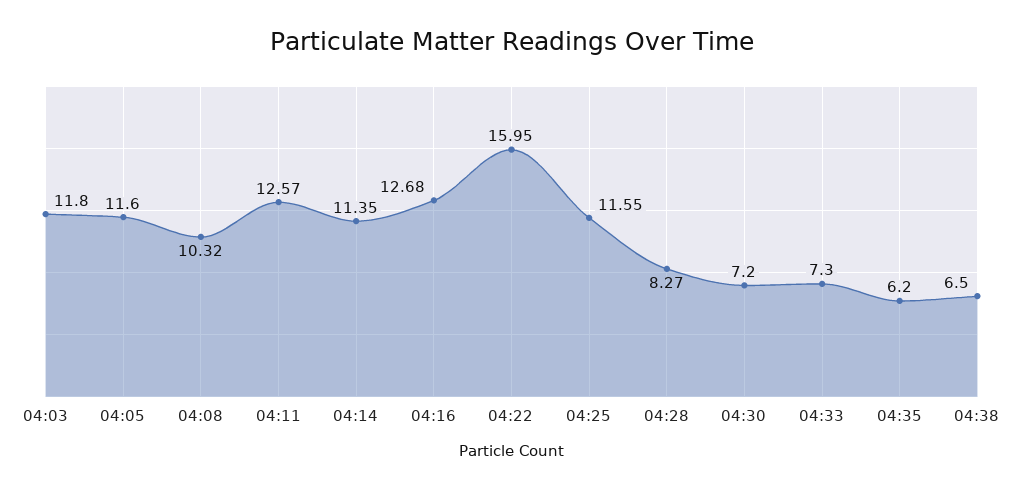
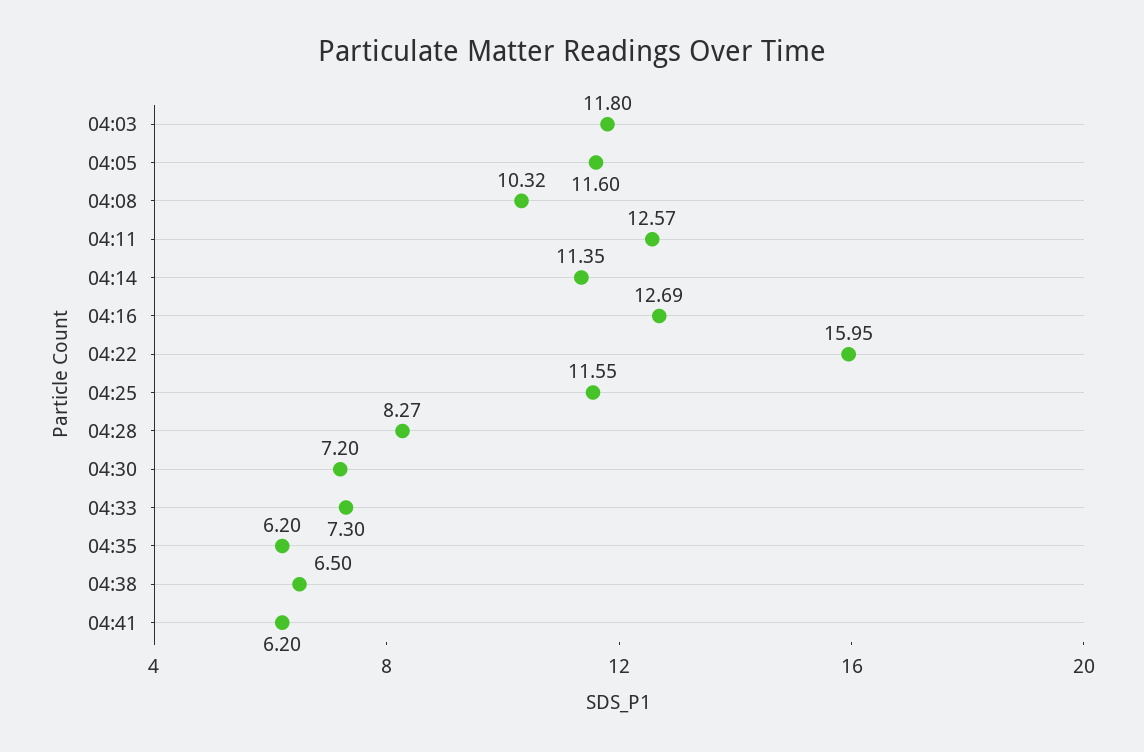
04:16: 12.68 -> 12.69
04:41: none -> 6.2

